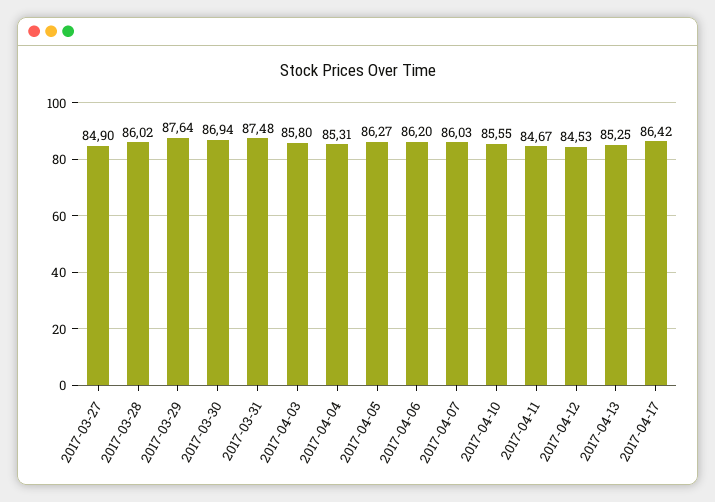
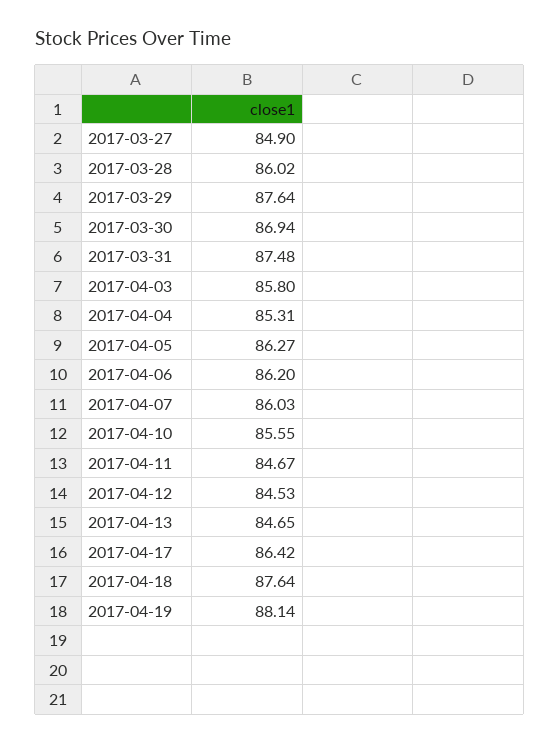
2017-04-13: 85.25 -> 84.65
2017-04-18: none -> 87.64
2017-04-19: none -> 88.14

